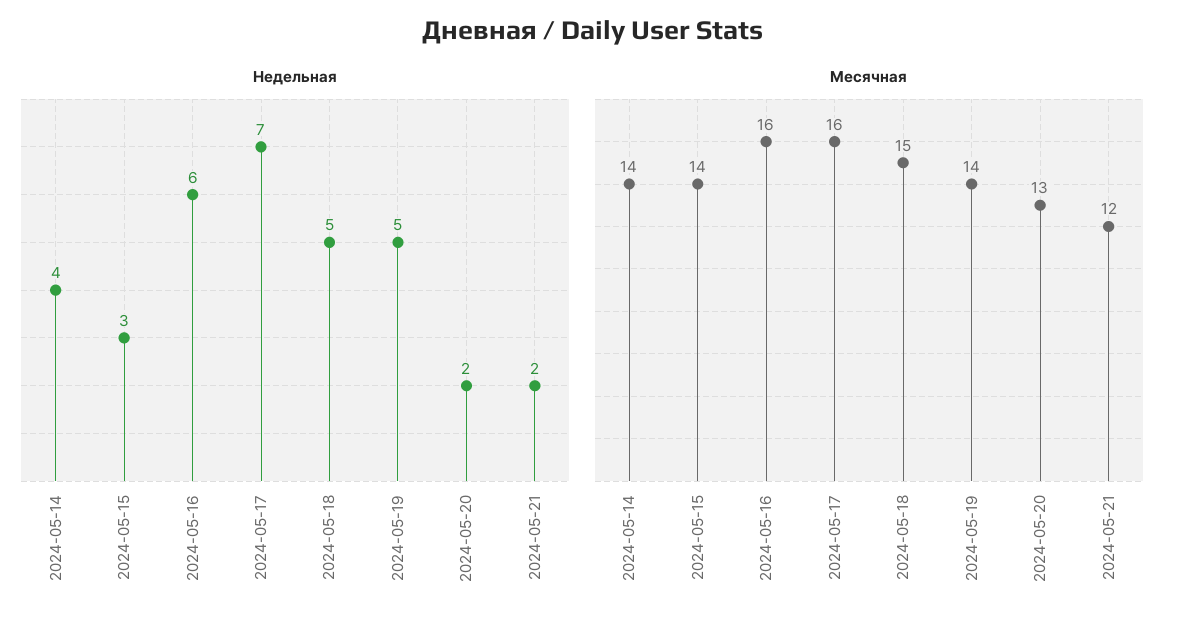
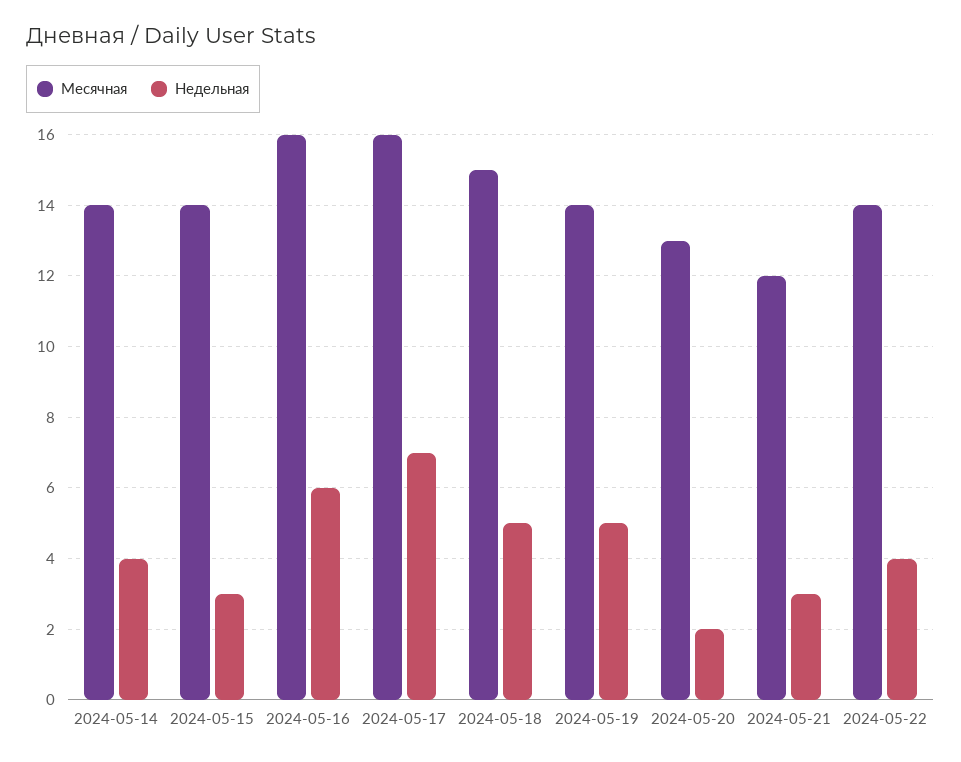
Недельная, 2024-05-21: 2 -> 3
Месячная, 2024-05-22: none -> 14
Недельная, 2024-05-22: none -> 4

